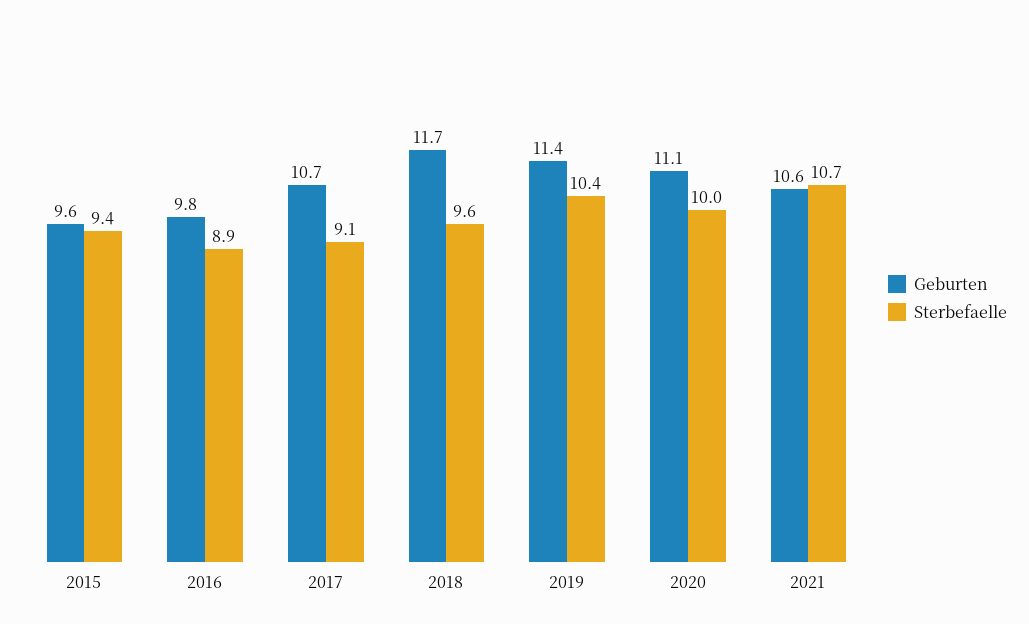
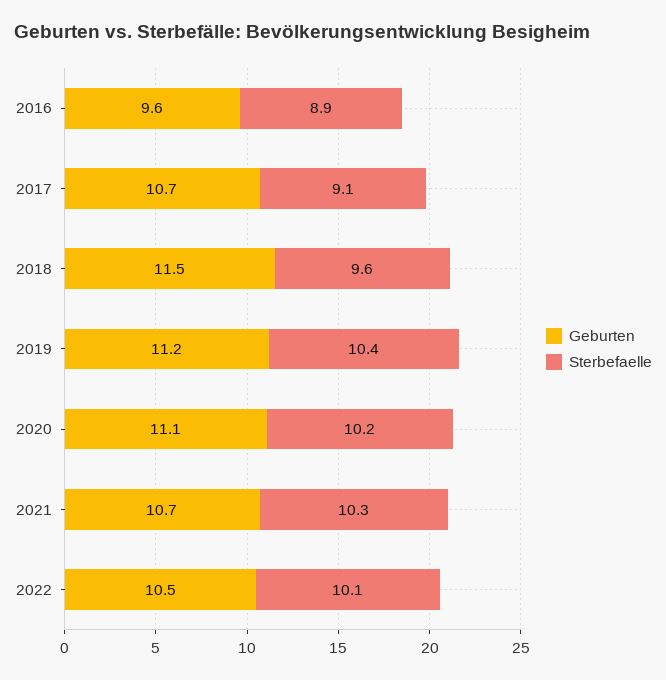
Geburten, 2015: 9.6 -> none
Sterbefaelle, 2015: 9.4 -> none
Geburten, 2016: 9.8 -> 9.6
Geburten, 2018: 11.7 -> 11.5
Geburten, 2019: 11.4 -> 11.2
Sterbefaelle, 2020: 10 -> 10.2
Geburten, 2021: 10.6 -> 10.7
Sterbefaelle, 2021: 10.7 -> 10.3
Geburten, 2022: none -> 10.5
Sterbefaelle, 2022: none -> 10.1

